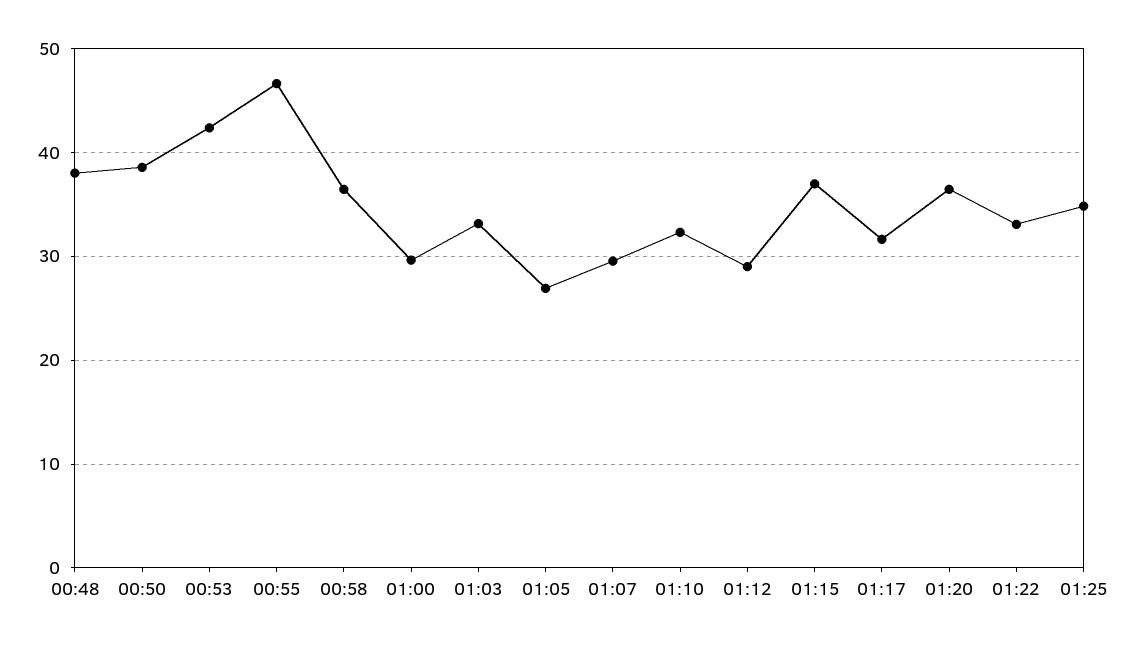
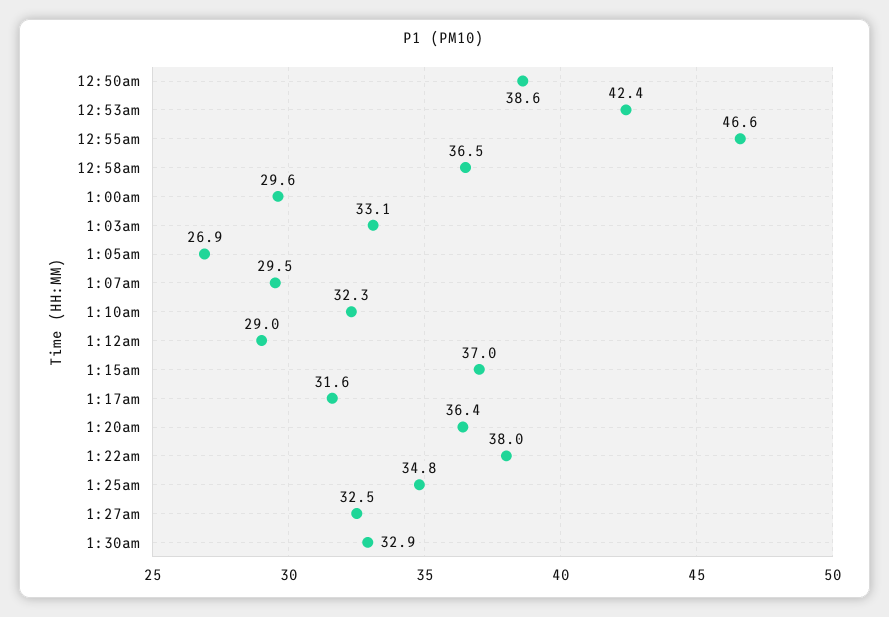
00:48: 38 -> none
01:22: 33 -> 38
1:27am: none -> 32.5
1:30am: none -> 32.9

